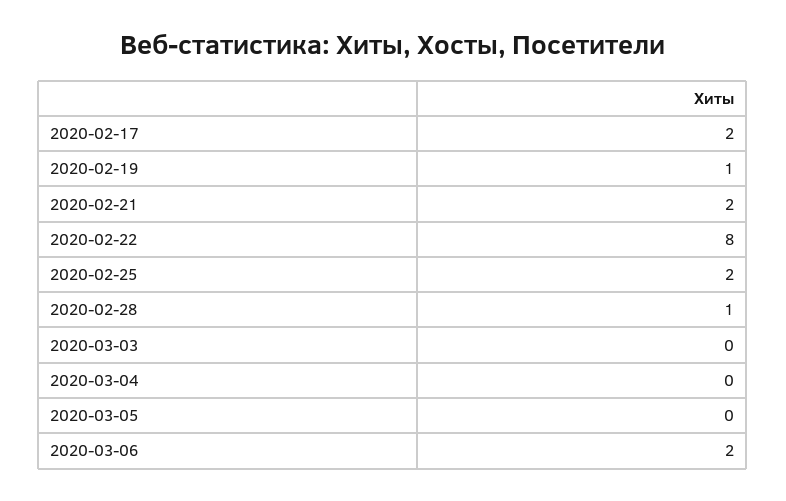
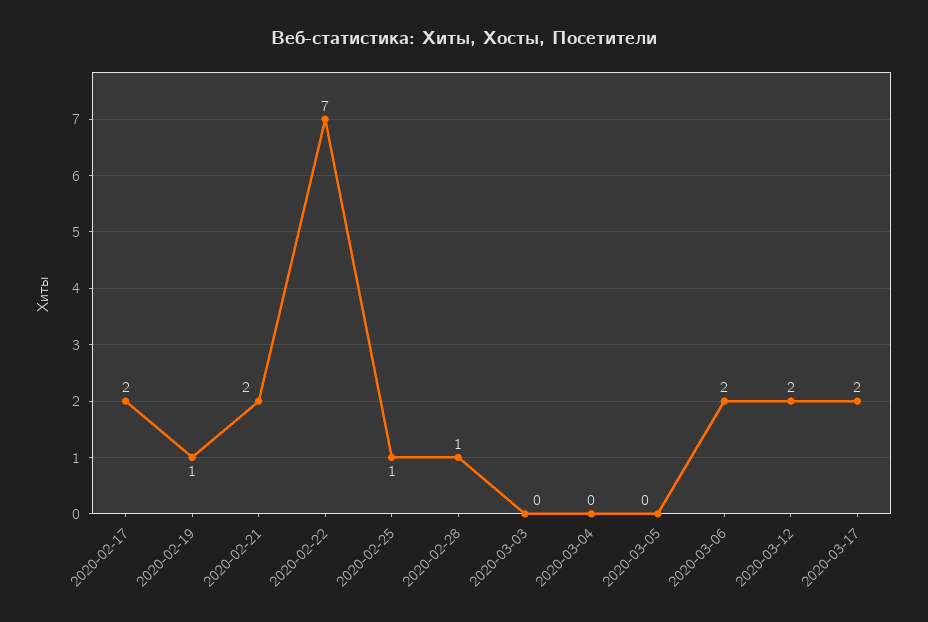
2020-02-22: 8 -> 7
2020-02-25: 2 -> 1
2020-03-12: none -> 2
2020-03-17: none -> 2

